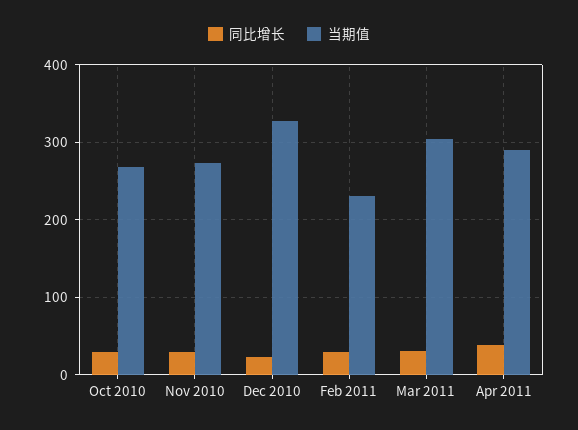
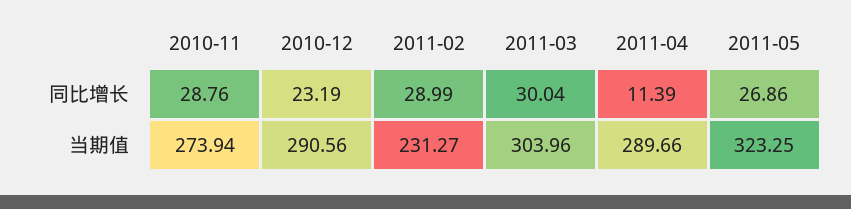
同比增长, Oct 2010: 30 -> none
当期值, Oct 2010: 270 -> none
当期值, Dec 2010: 330 -> 290.56
同比增长, Apr 2011: 40 -> 11.39
同比增长, 2011-05: none -> 26.86
当期值, 2011-05: none -> 323.25

